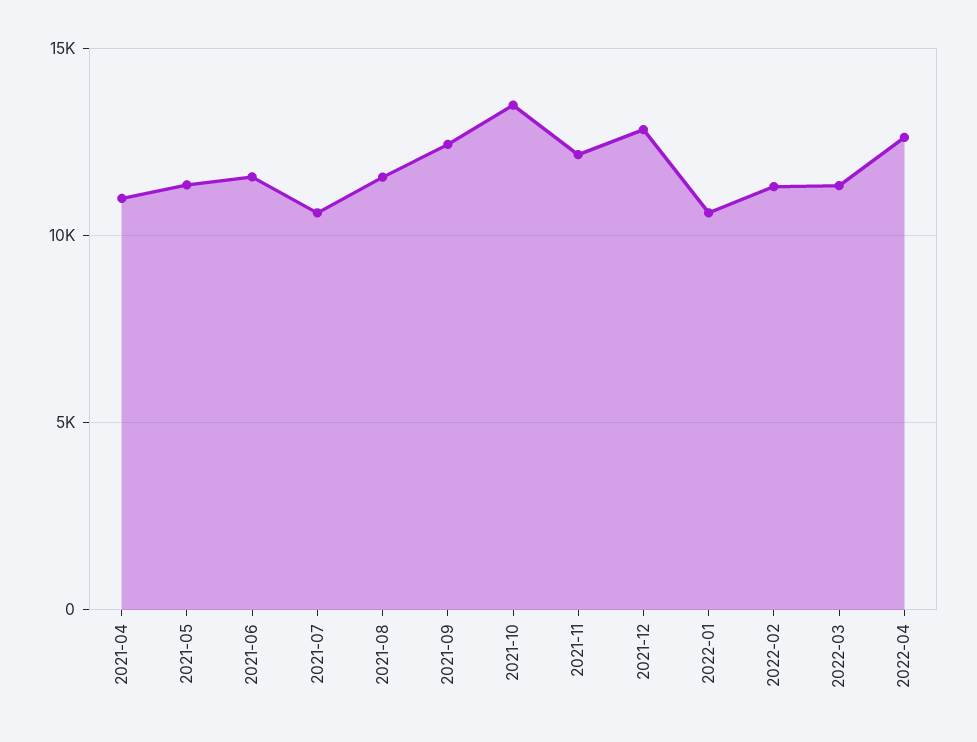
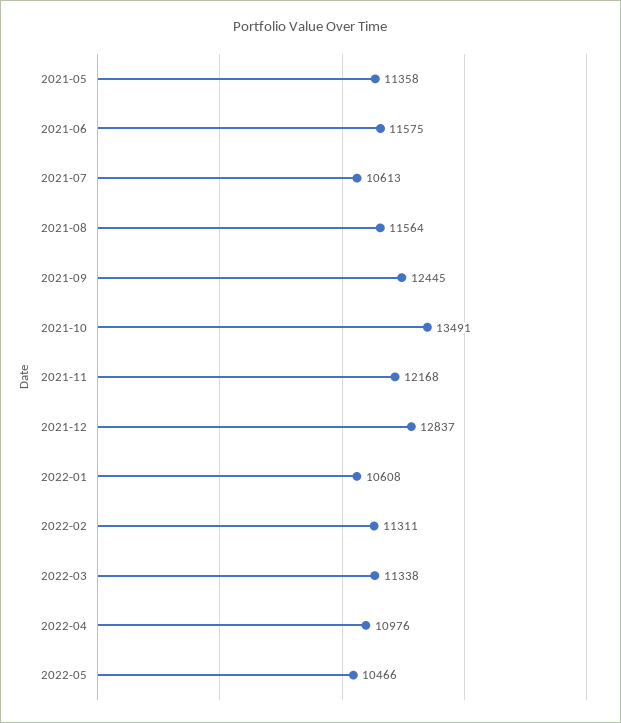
2021-04: 11000 -> none
2022-04: 12500 -> 10976
2022-05: none -> 10466

